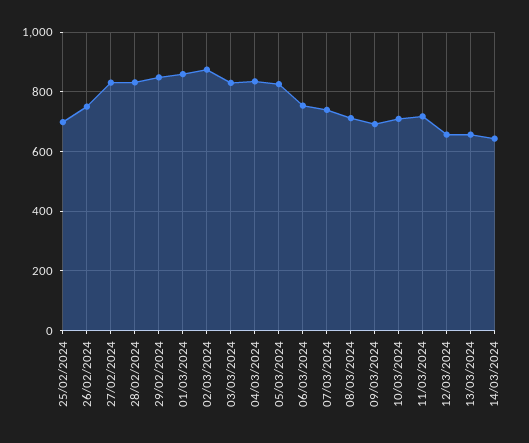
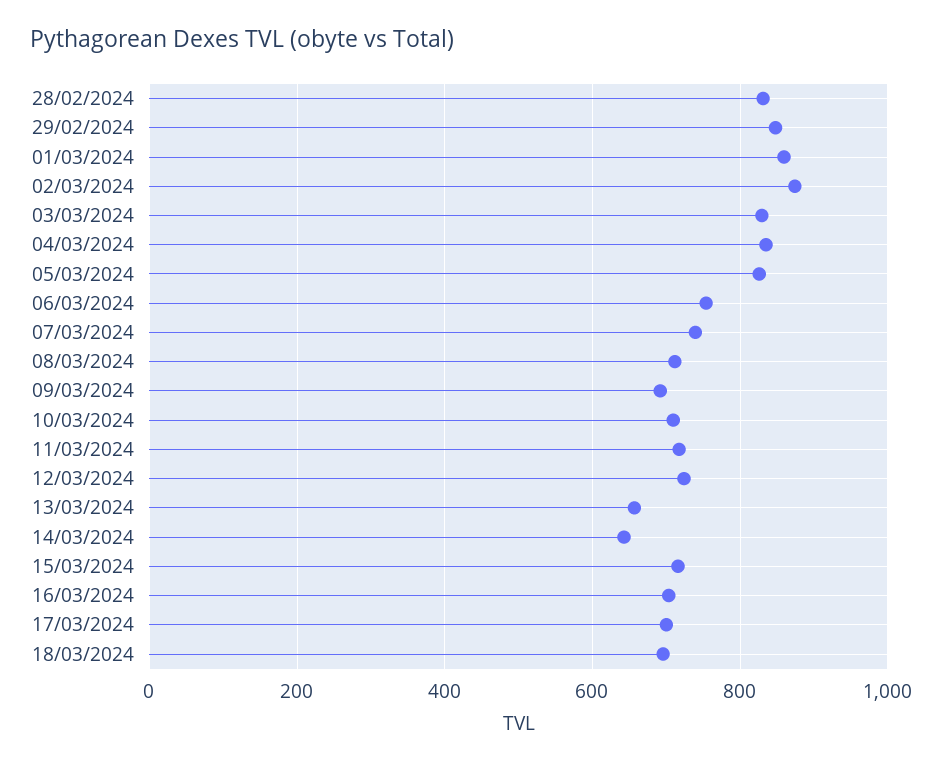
25/02/2024: 700 -> none
26/02/2024: 750 -> none
27/02/2024: 825 -> none
12/03/2024: 650 -> 720
15/03/2024: none -> 720
16/03/2024: none -> 700
17/03/2024: none -> 700
18/03/2024: none -> 700

